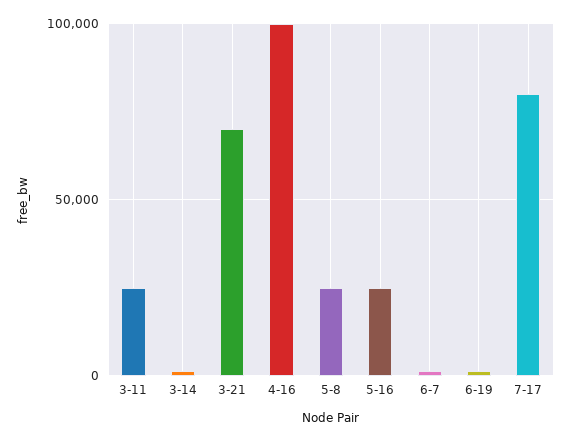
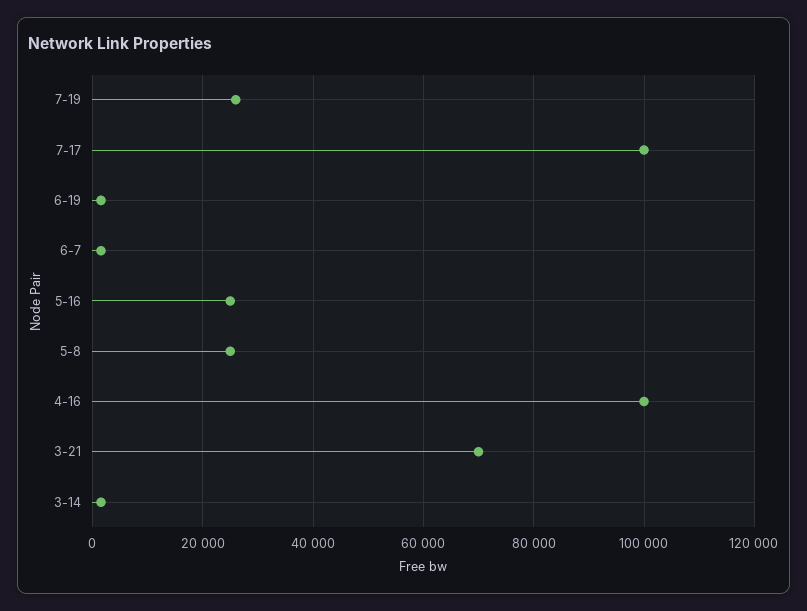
3-11: 25000 -> none
7-17: 80000 -> 100000
7-19: none -> 26000

